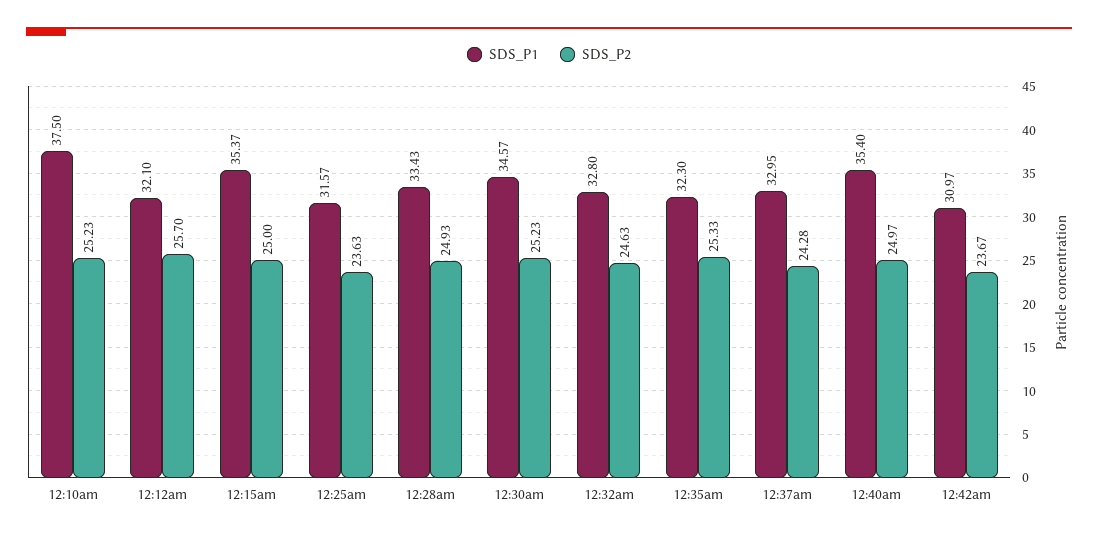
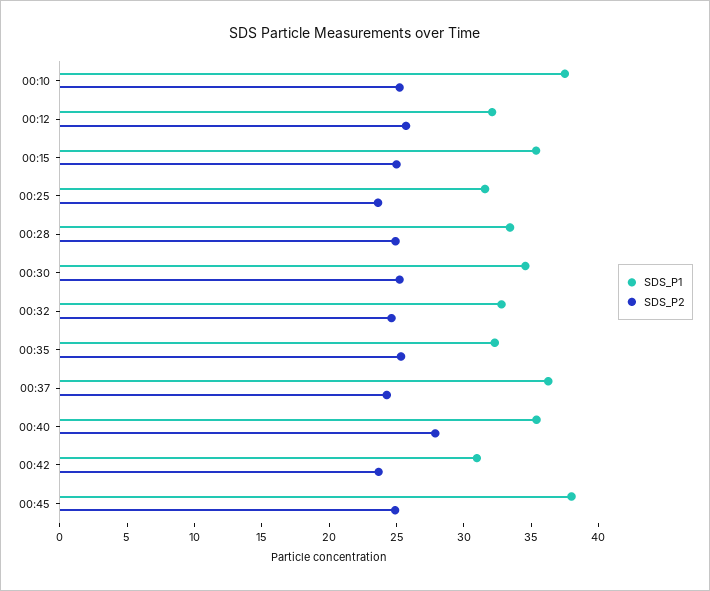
SDS_P1, 12:37am: 32.95 -> 36
SDS_P2, 12:40am: 24.97 -> 28
SDS_P1, 00:45: none -> 38
SDS_P2, 00:45: none -> 25

